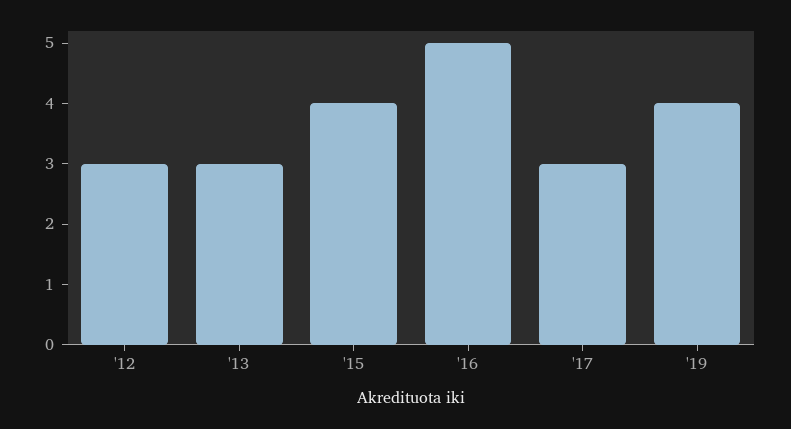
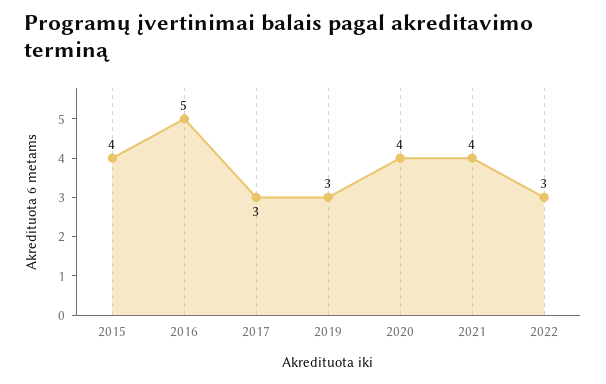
'12: 3 -> none
'13: 3 -> none
'19: 4 -> 3
2020: none -> 4
2021: none -> 4
2022: none -> 3

